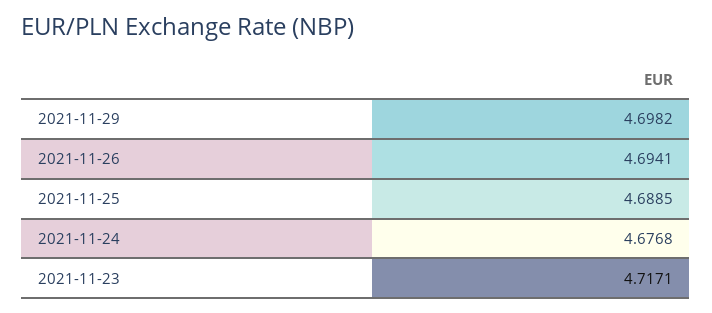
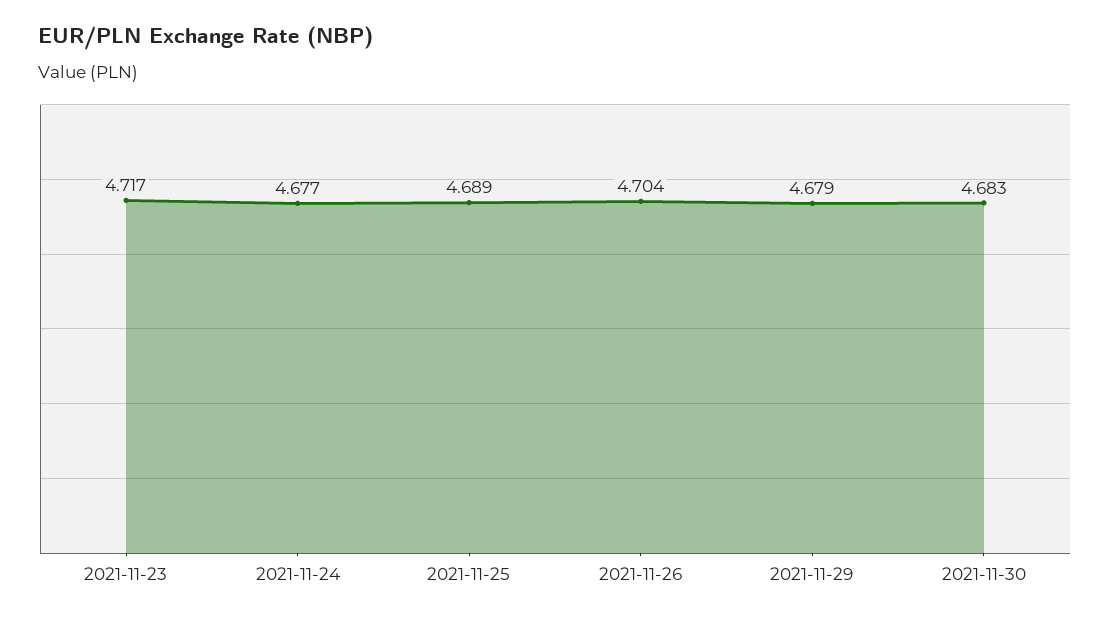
2021-11-29: 4.6982 -> 4.679
2021-11-26: 4.6941 -> 4.704
2021-11-30: none -> 4.683

